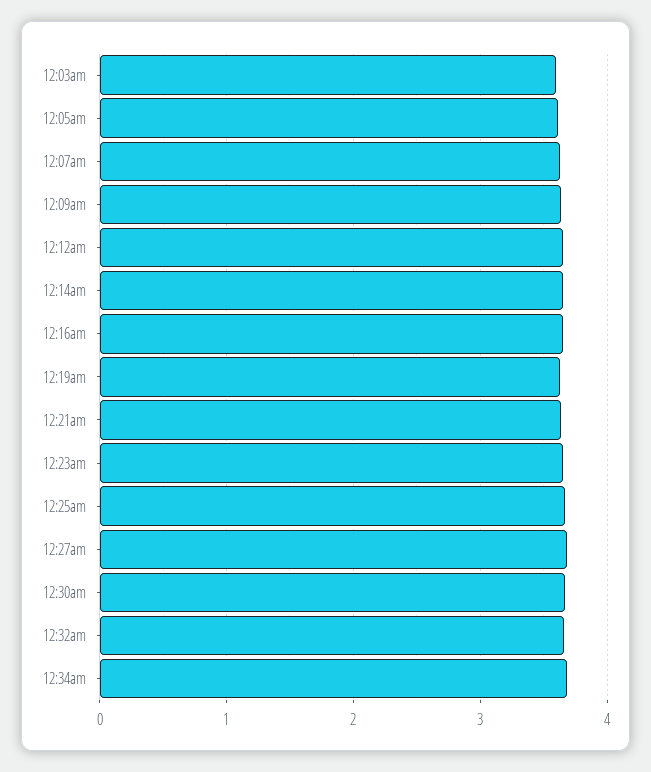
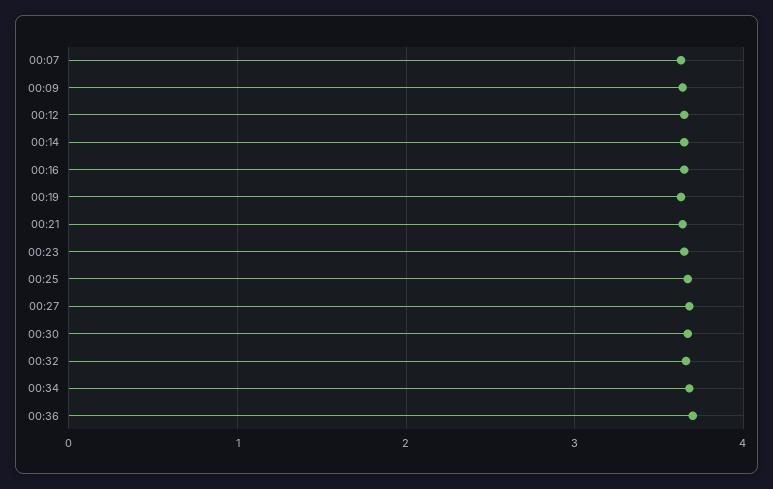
12:03am: 3.6 -> none
12:05am: 3.6 -> none
00:36: none -> 3.7

